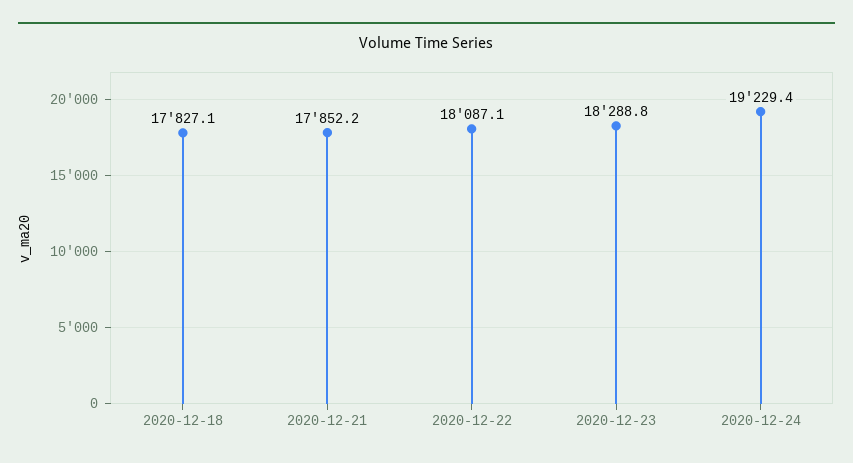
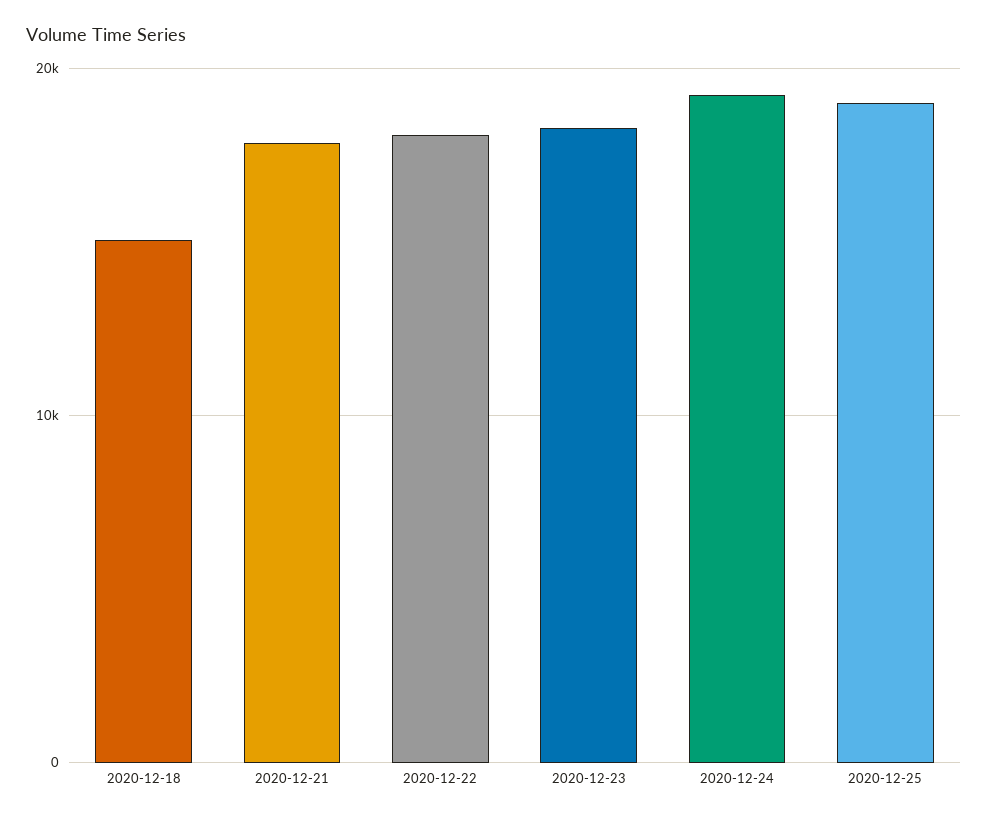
2020-12-18: 17827.1 -> 15000
2020-12-25: none -> 19000

